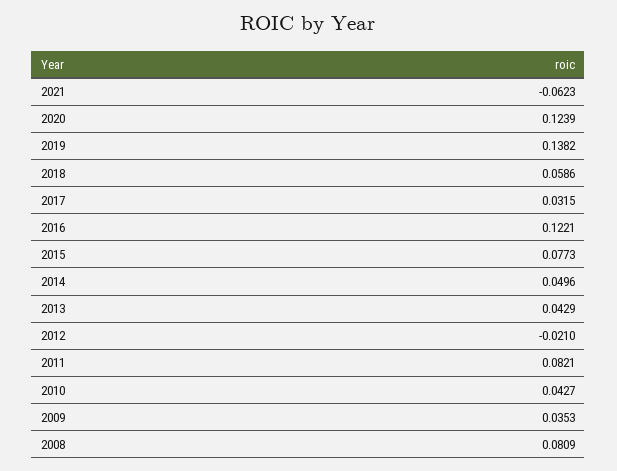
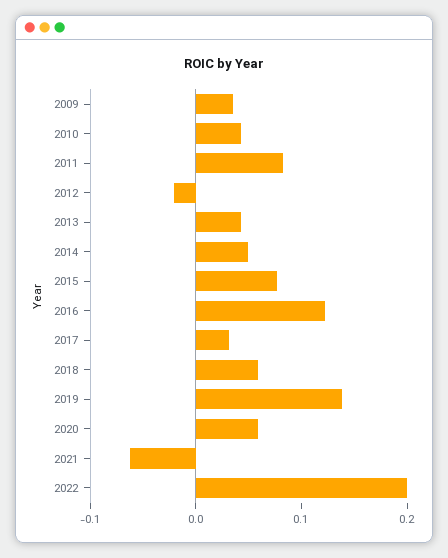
2020: 0.1239 -> 0.06
2008: 0.0809 -> none
2022: none -> 0.2

